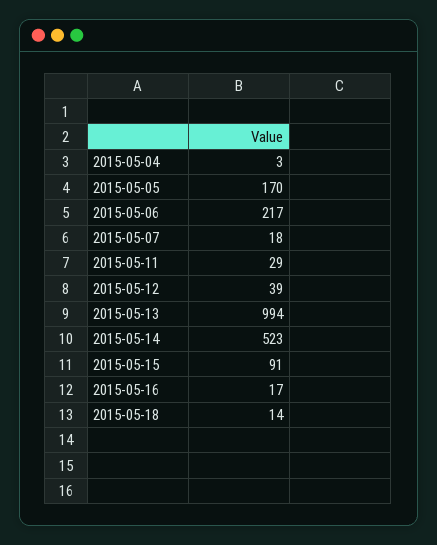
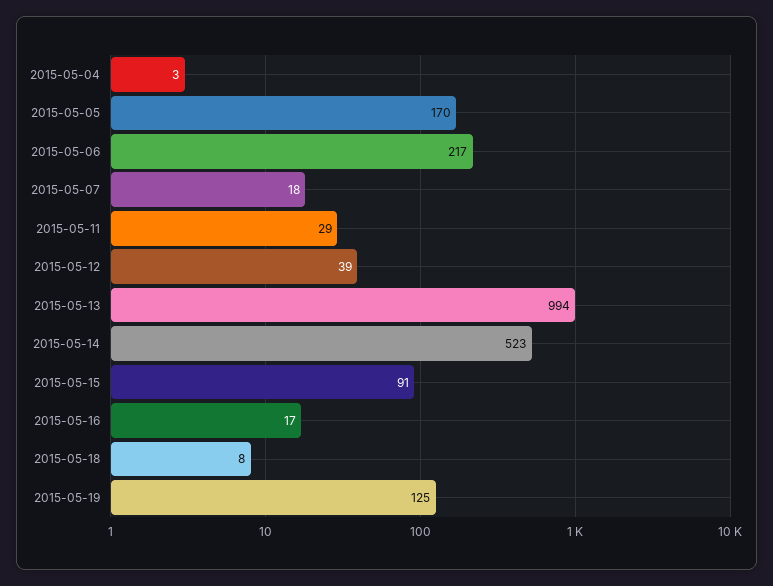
2015-05-18: 14 -> 8
2015-05-19: none -> 125

